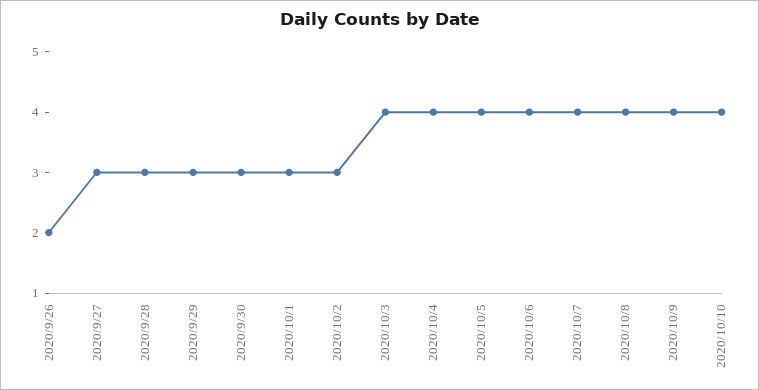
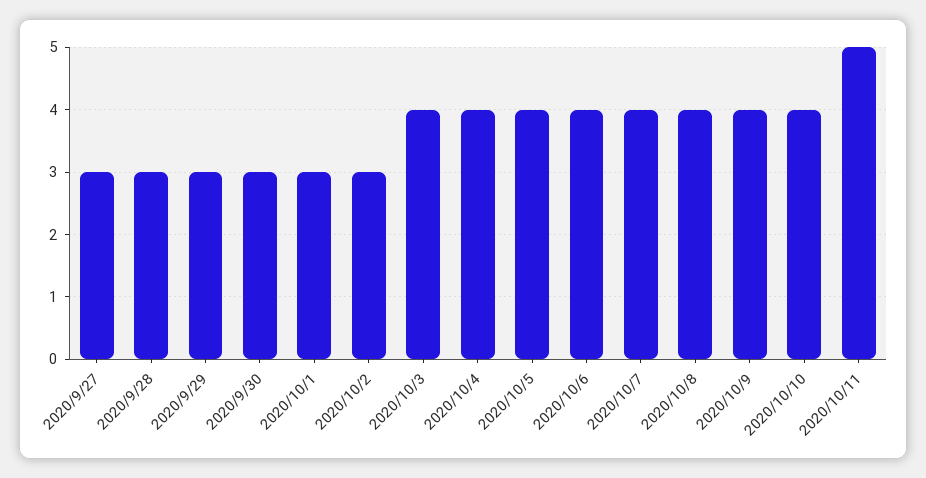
2020/9/26: 2 -> none
2020/10/11: none -> 5

